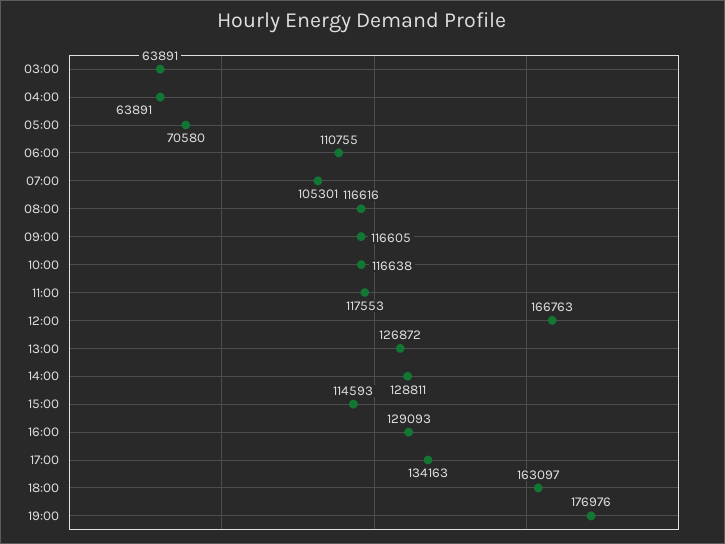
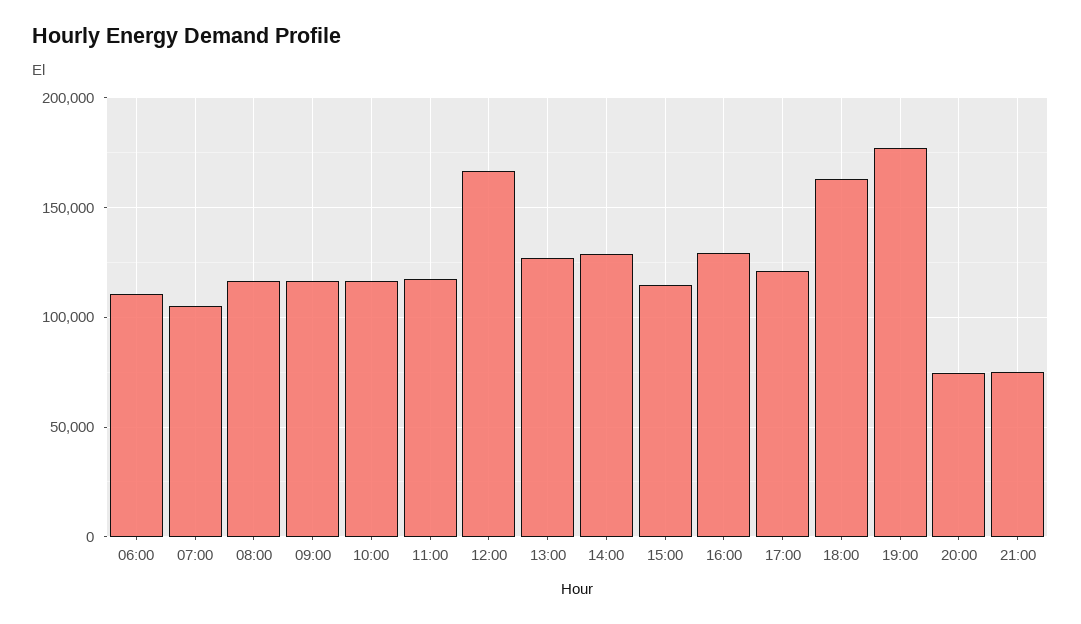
03:00: 63891 -> none
04:00: 63891 -> none
05:00: 70580 -> none
17:00: 134163 -> 120000
20:00: none -> 75000
21:00: none -> 75000

